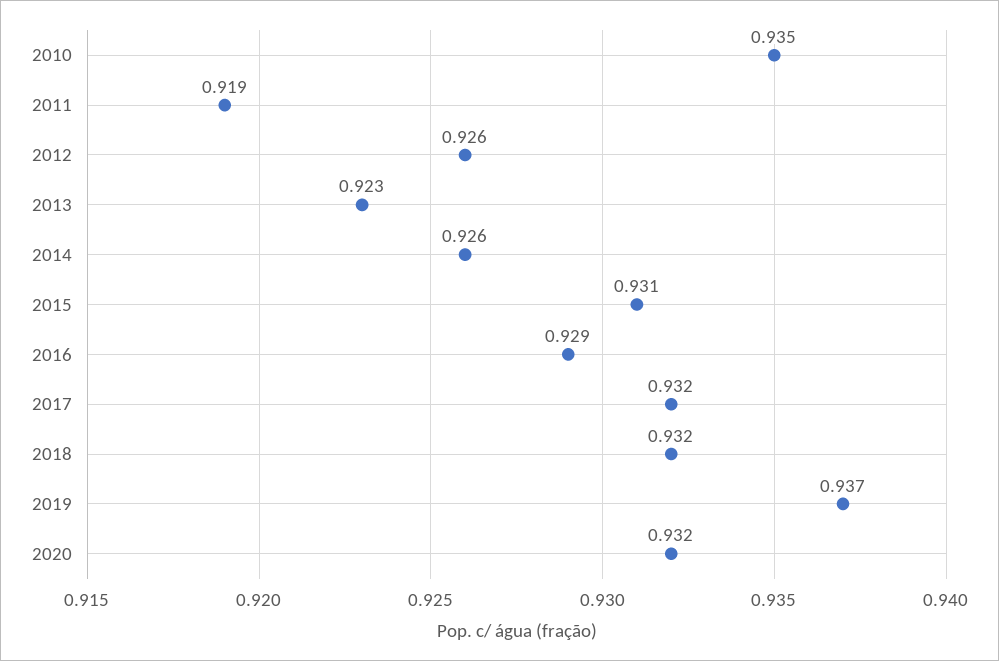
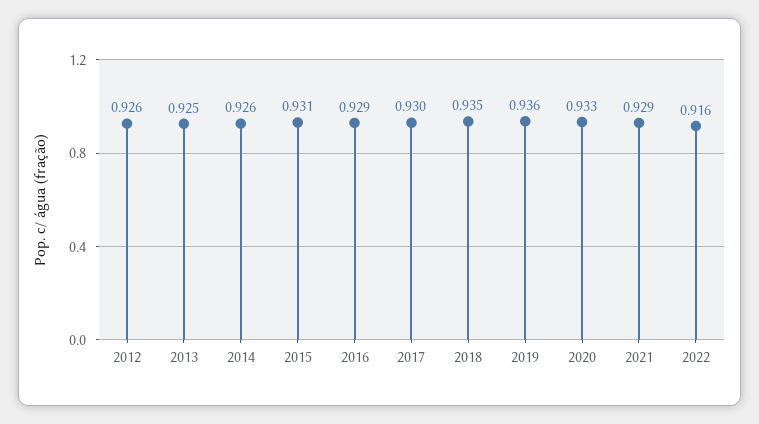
2010: 0.935 -> none
2011: 0.919 -> none
2013: 0.923 -> 0.925
2017: 0.932 -> 0.93
2018: 0.932 -> 0.935
2019: 0.937 -> 0.936
2020: 0.932 -> 0.933
2021: none -> 0.929
2022: none -> 0.916

